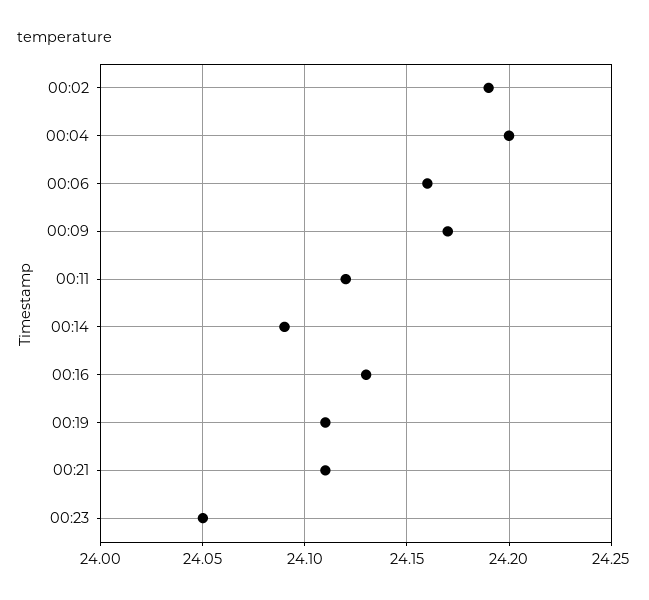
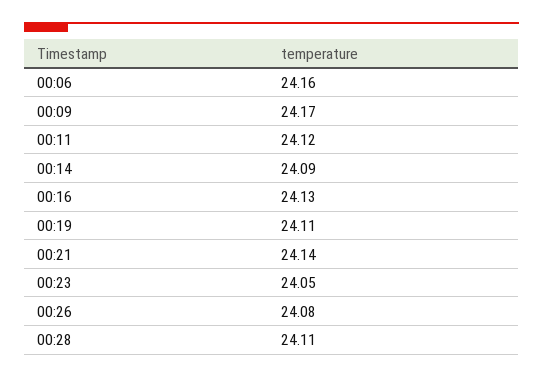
00:02: 24.19 -> none
00:04: 24.2 -> none
00:21: 24.11 -> 24.14
00:26: none -> 24.08
00:28: none -> 24.11

